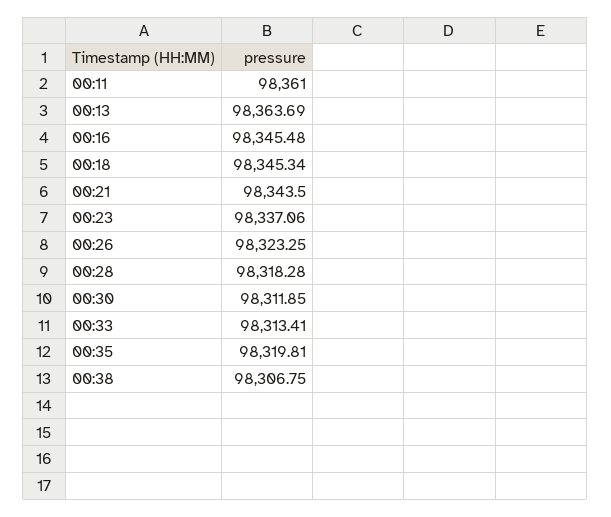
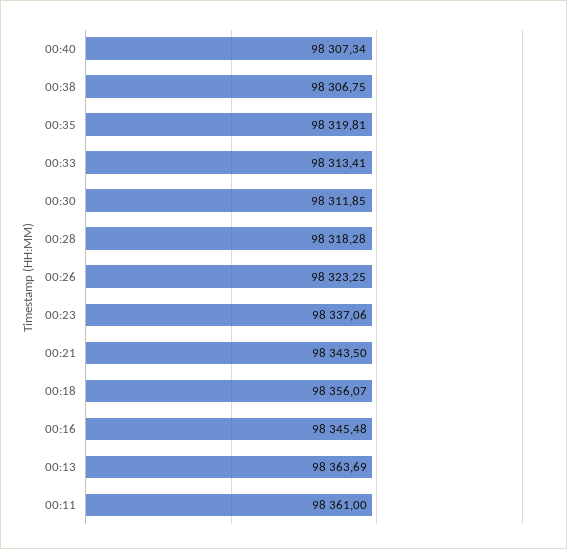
00:18: 98345.34 -> 98356.07
00:40: none -> 98307.34

